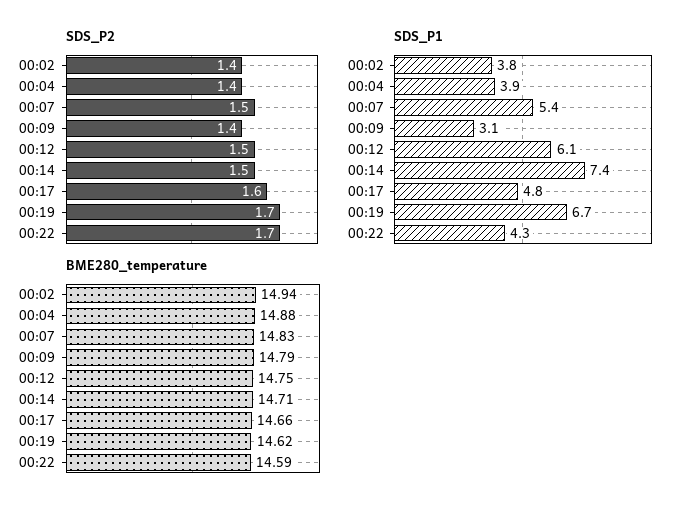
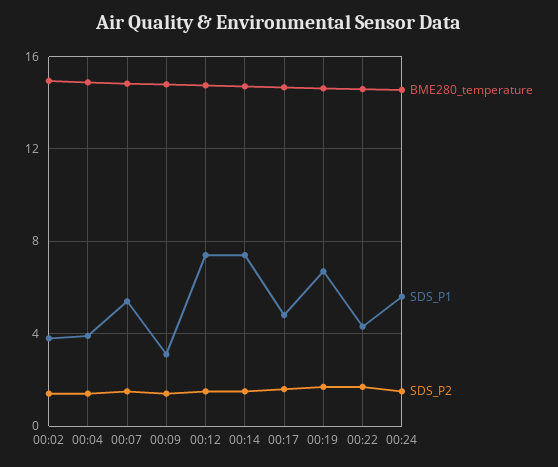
SDS_P1, 00:12: 6.1 -> 7.5
BME280_temperature, 00:24: none -> 14.5
SDS_P1, 00:24: none -> 5.5
SDS_P2, 00:24: none -> 1.5

